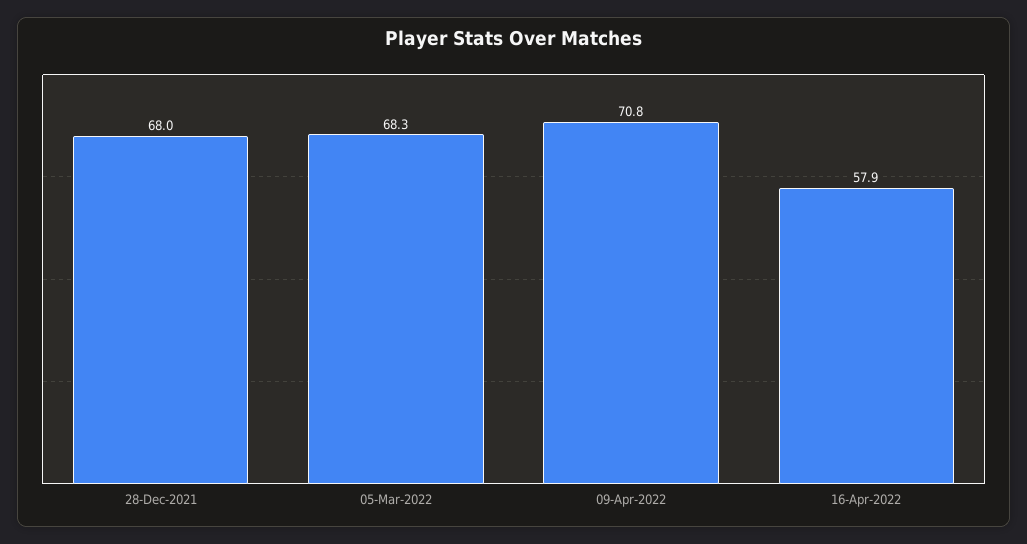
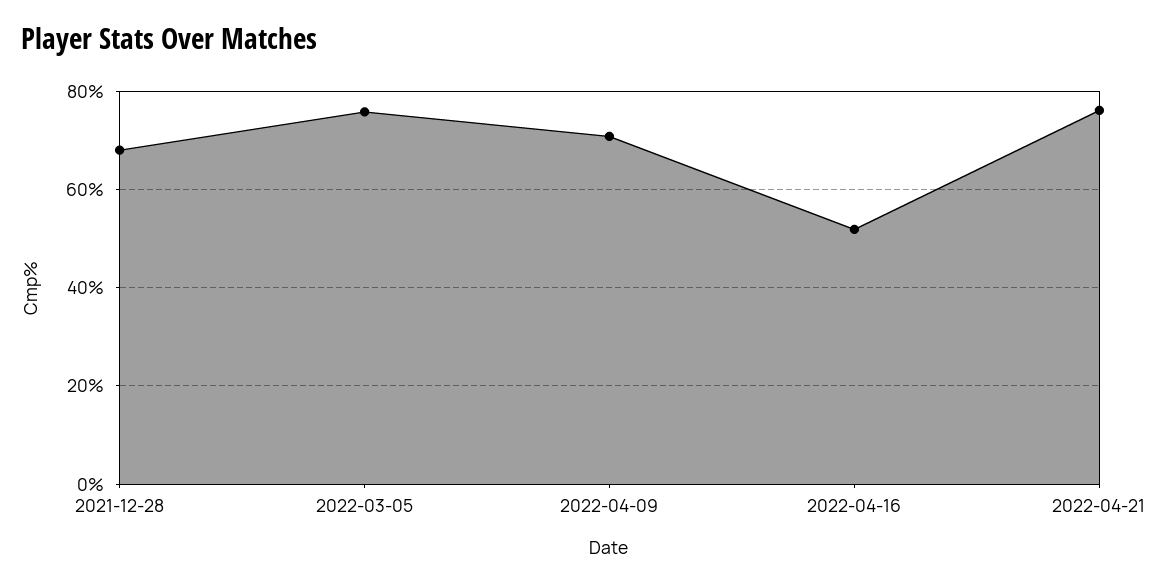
05-Mar-2022: 68.3 -> 76
16-Apr-2022: 57.9 -> 52
2022-04-21: none -> 76

